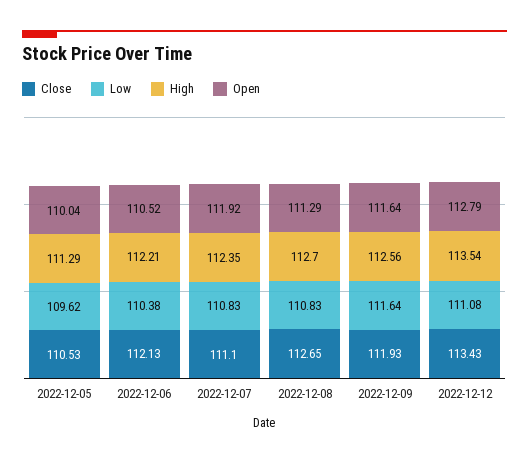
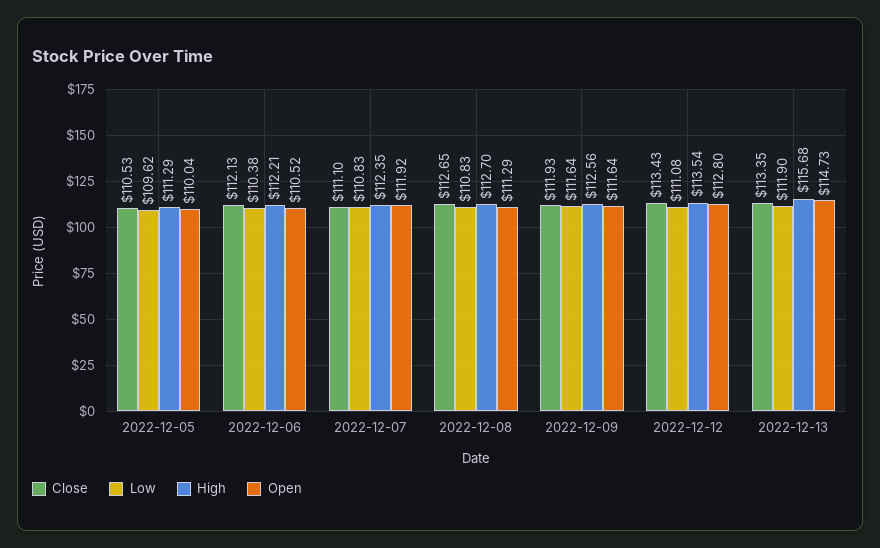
Open, 2022-12-12: 112.79 -> 112.8
Close, 2022-12-13: none -> 113.35
Low, 2022-12-13: none -> 111.9
High, 2022-12-13: none -> 115.68
Open, 2022-12-13: none -> 114.73

